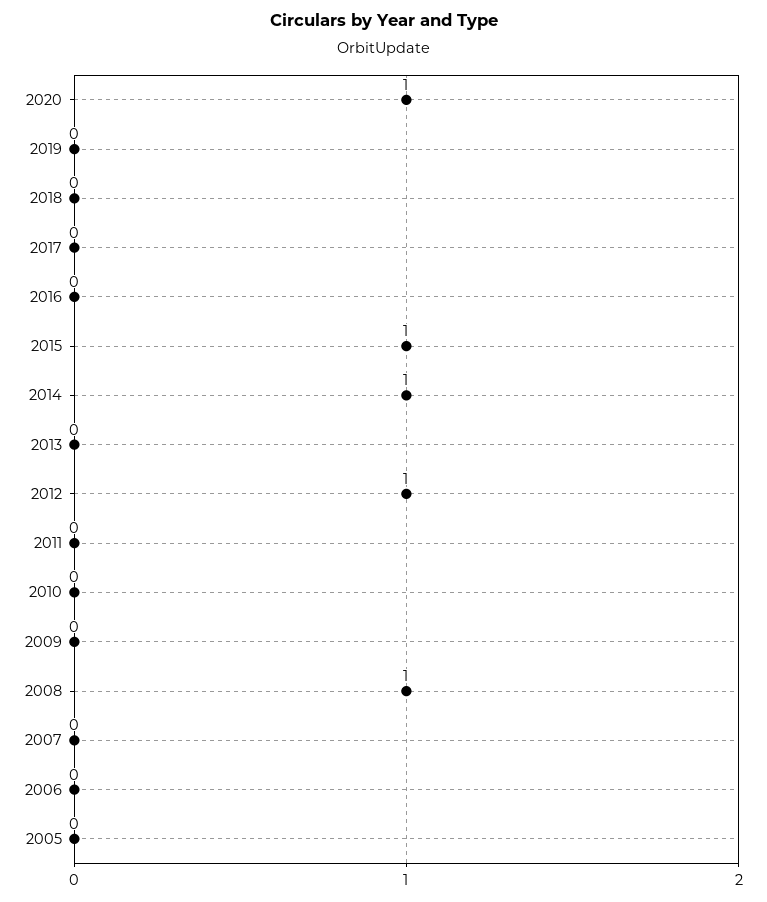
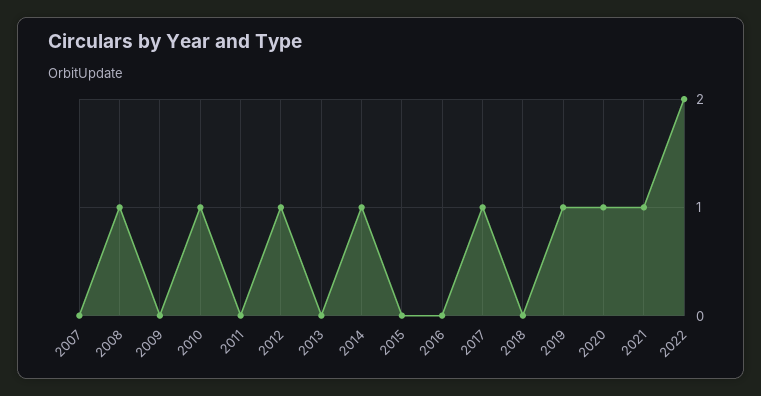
2019: 0 -> 1
2017: 0 -> 1
2015: 1 -> 0
2010: 0 -> 1
2006: 0 -> none
2005: 0 -> none
2021: none -> 1
2022: none -> 2

